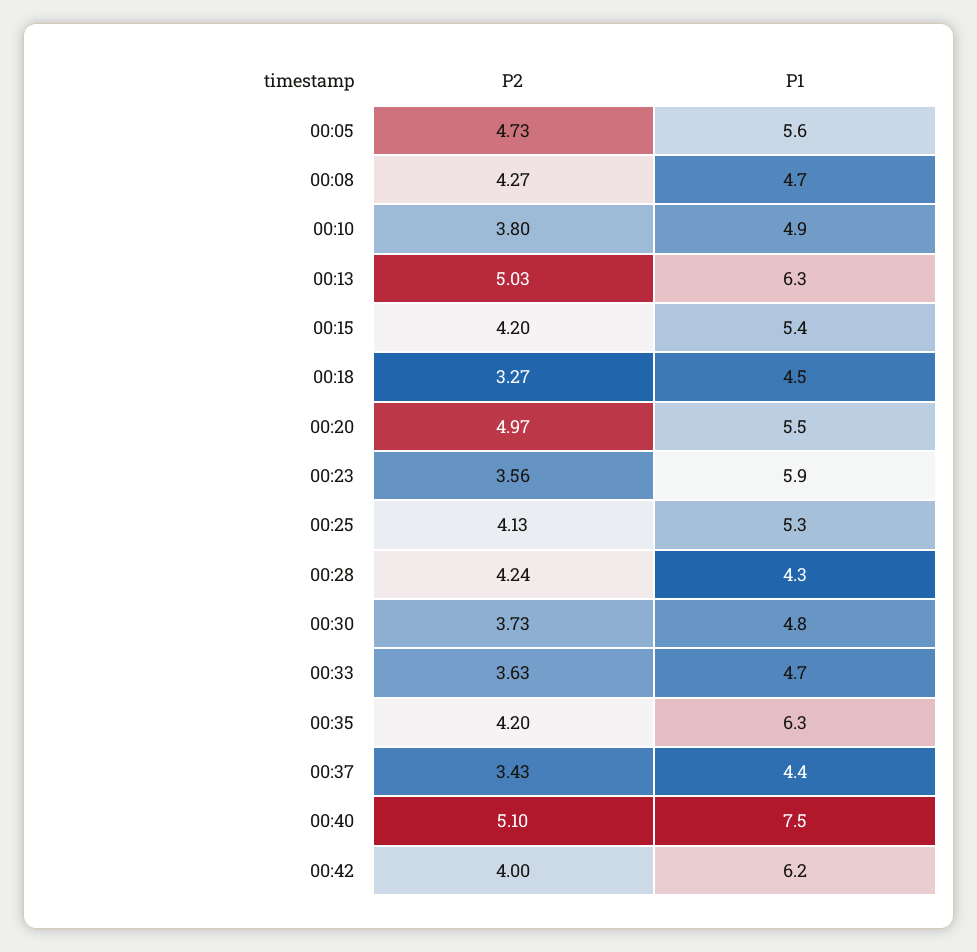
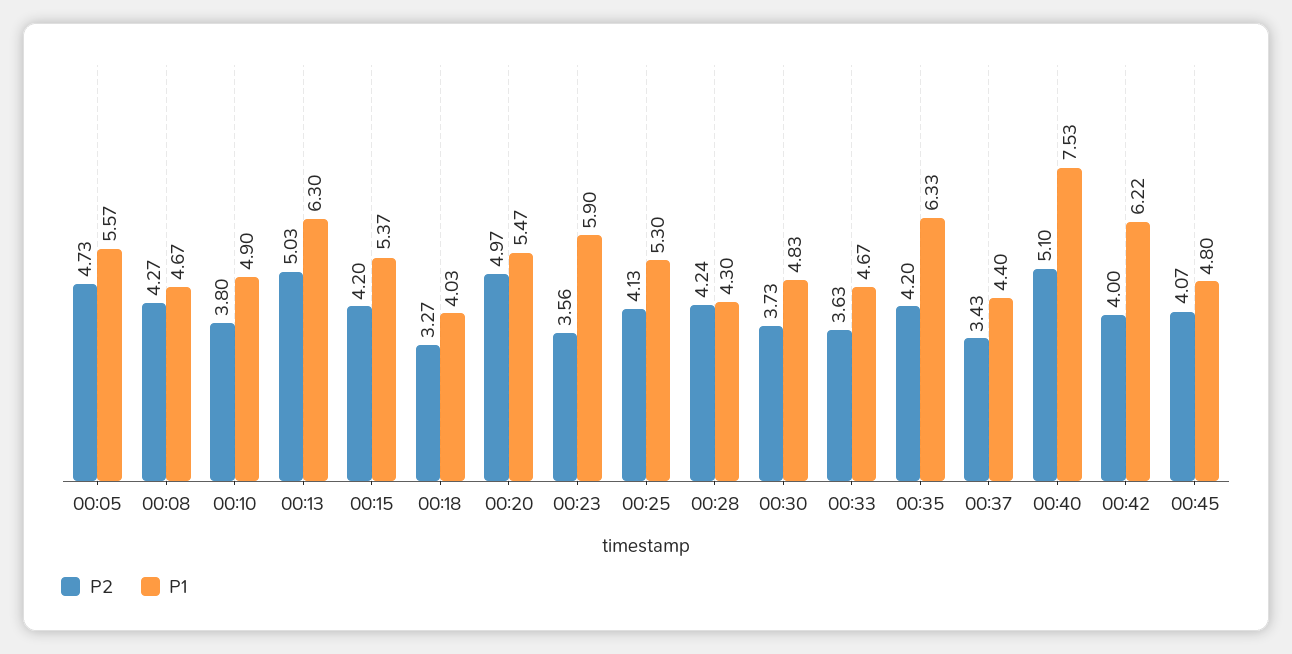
P1, 00:18: 4.5 -> 4.03
P2, 00:45: none -> 4.07
P1, 00:45: none -> 4.8

